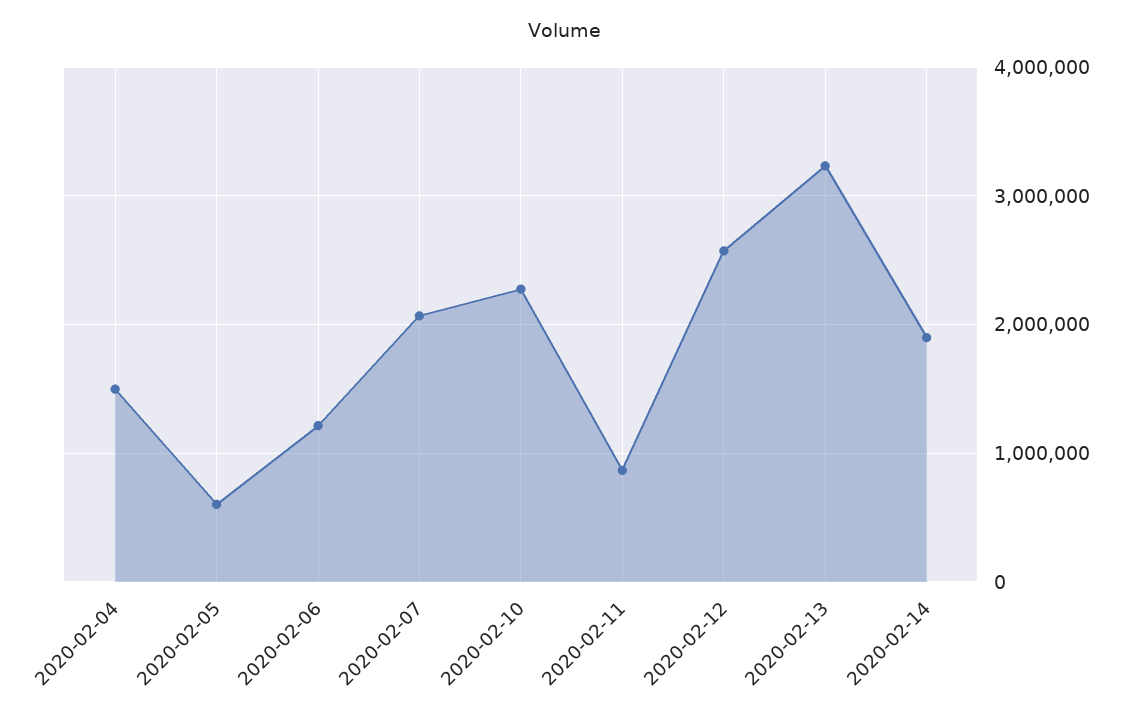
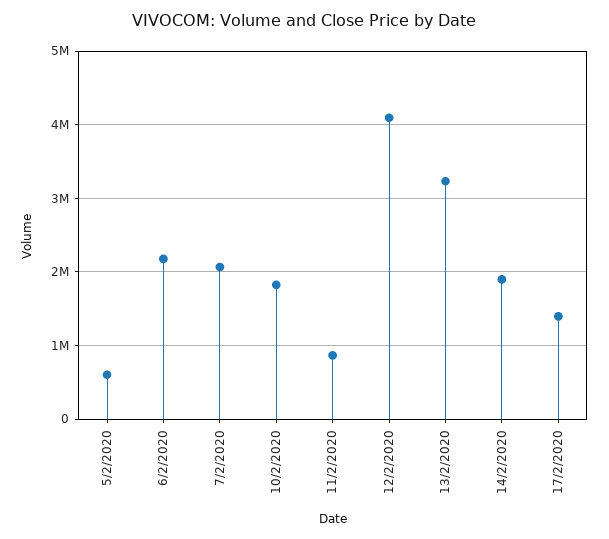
2020-02-04: 1500000 -> none
2020-02-06: 1200000 -> 2200000
2020-02-10: 2300000 -> 1800000
2020-02-12: 2600000 -> 4100000
17/2/2020: none -> 1400000

